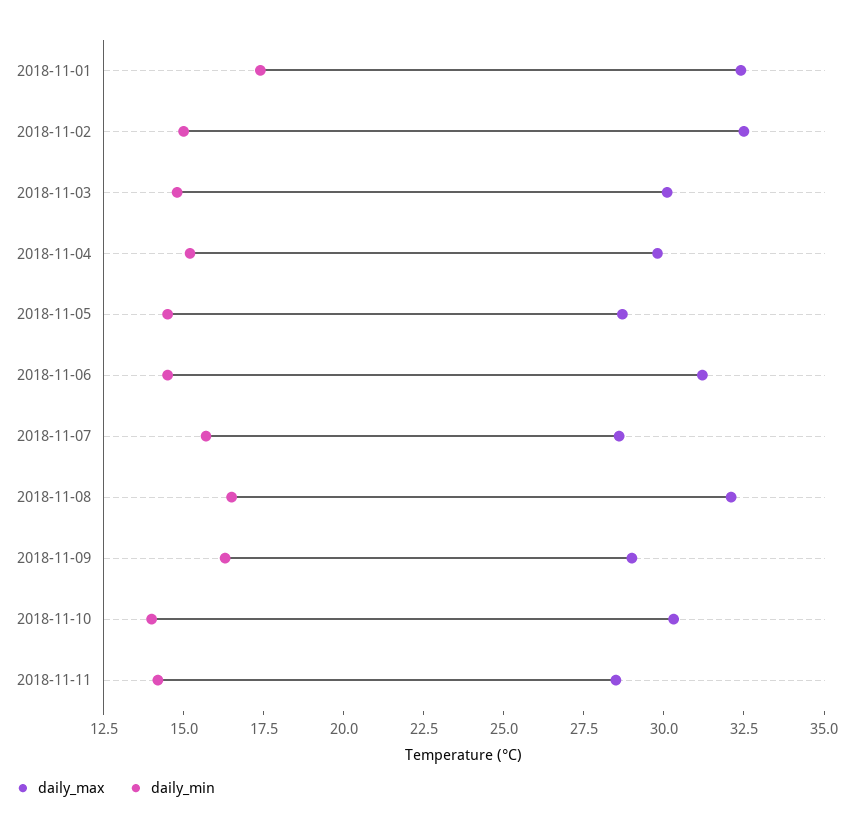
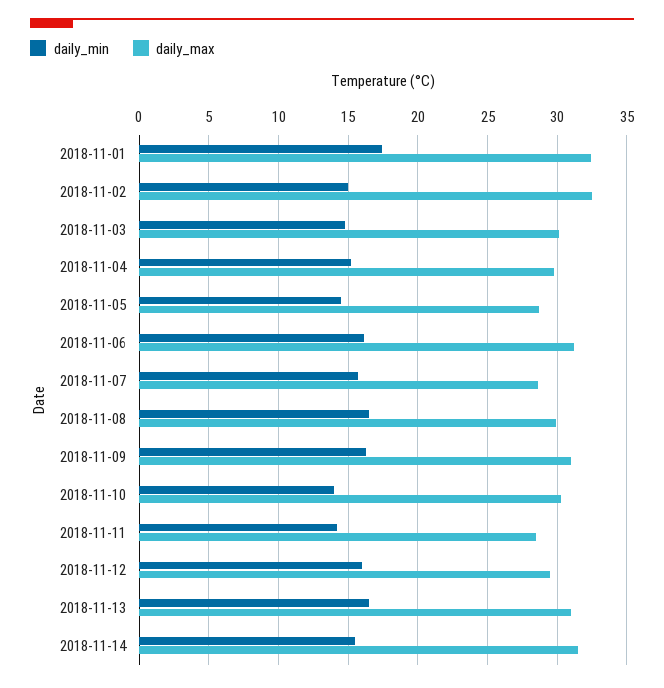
daily_min, 2018-11-06: 14.5 -> 16
daily_max, 2018-11-08: 32 -> 30
daily_max, 2018-11-09: 29 -> 31
daily_min, 2018-11-12: none -> 16
daily_max, 2018-11-12: none -> 29.5
daily_min, 2018-11-13: none -> 16.5
daily_max, 2018-11-13: none -> 31
daily_min, 2018-11-14: none -> 15.5
daily_max, 2018-11-14: none -> 31.5

